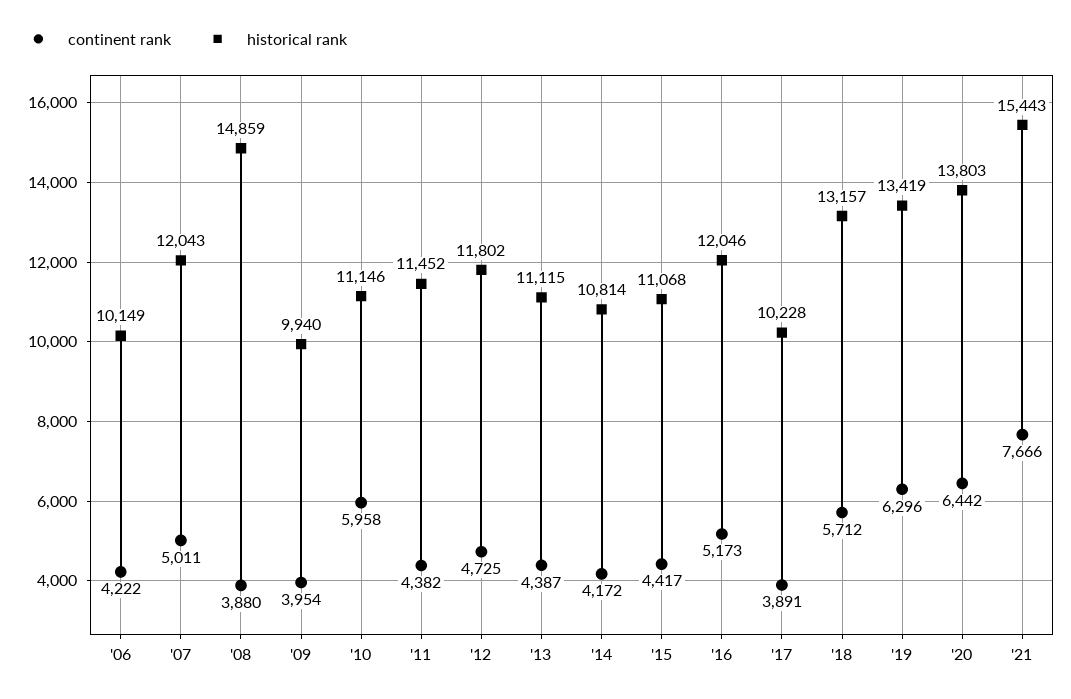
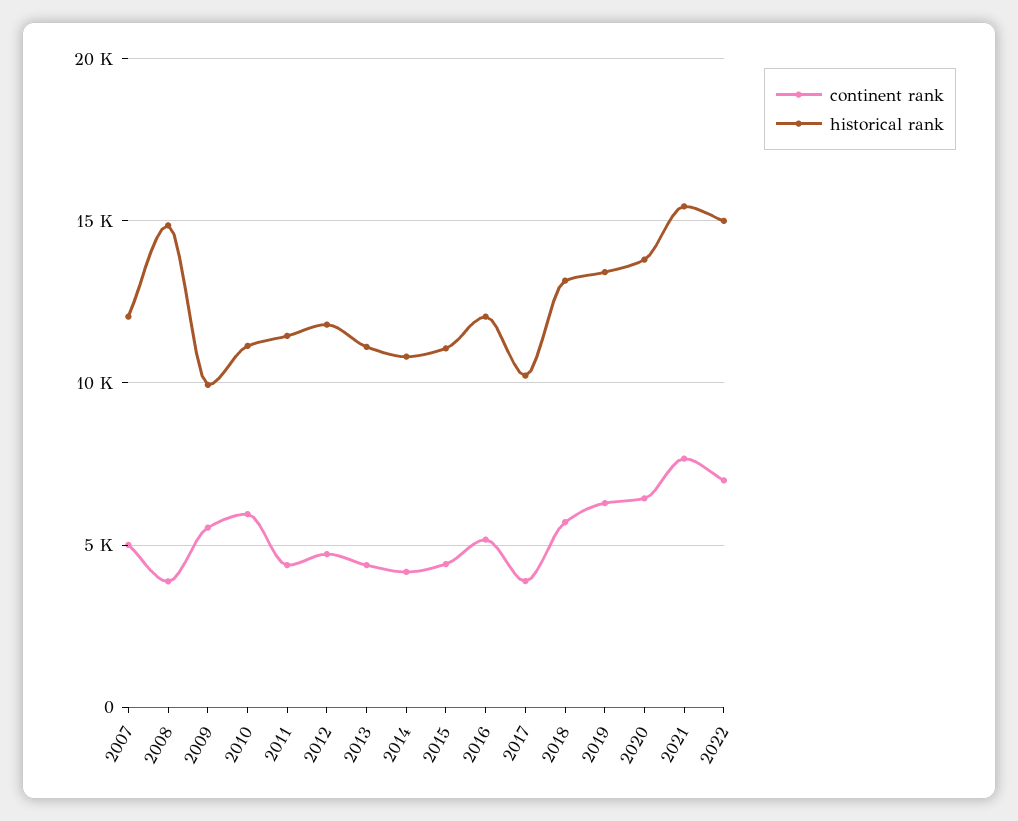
continent rank, '06: 4222 -> none
historical rank, '06: 10149 -> none
continent rank, '09: 3954 -> 5500
continent rank, 2022: none -> 7000
historical rank, 2022: none -> 15000

